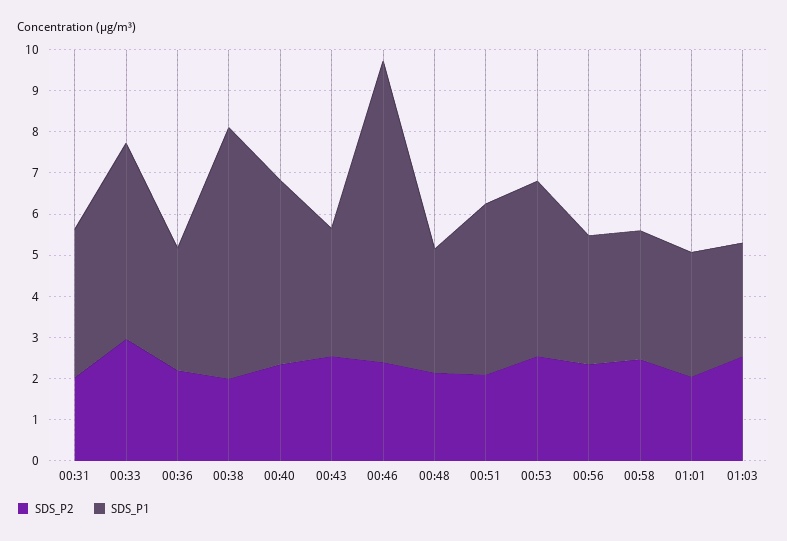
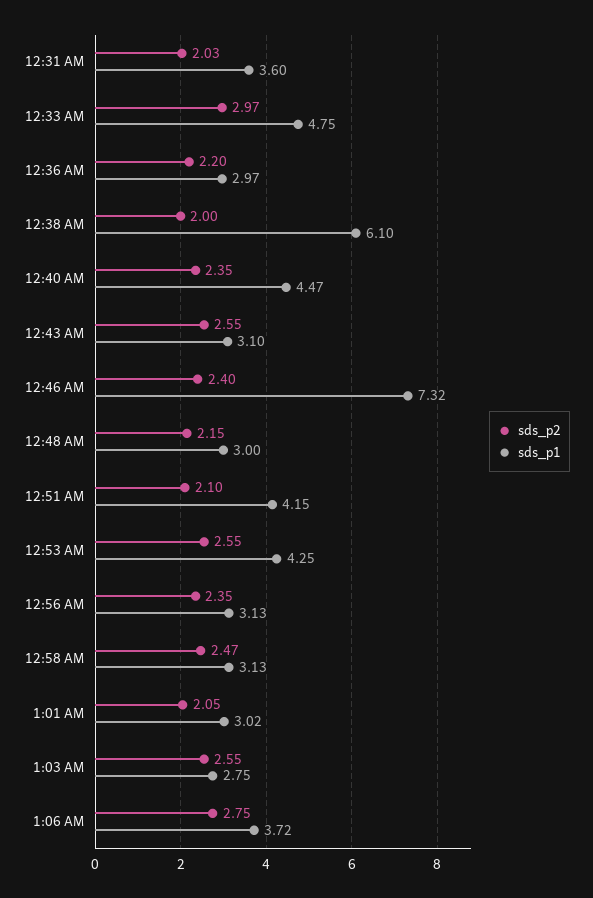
SDS_P2, 1:06 AM: none -> 2.75
SDS_P1, 1:06 AM: none -> 3.72

